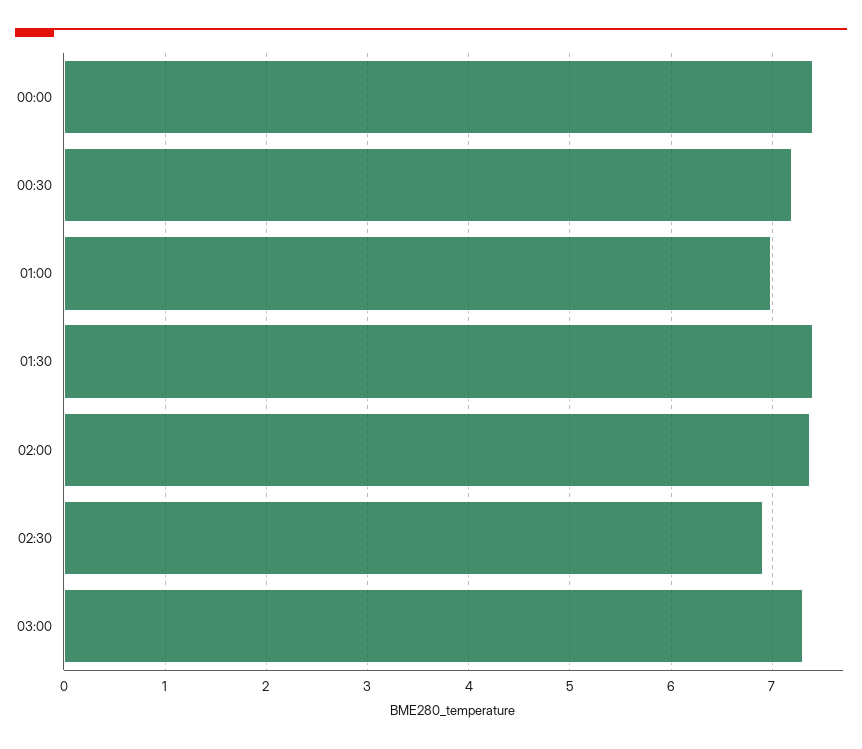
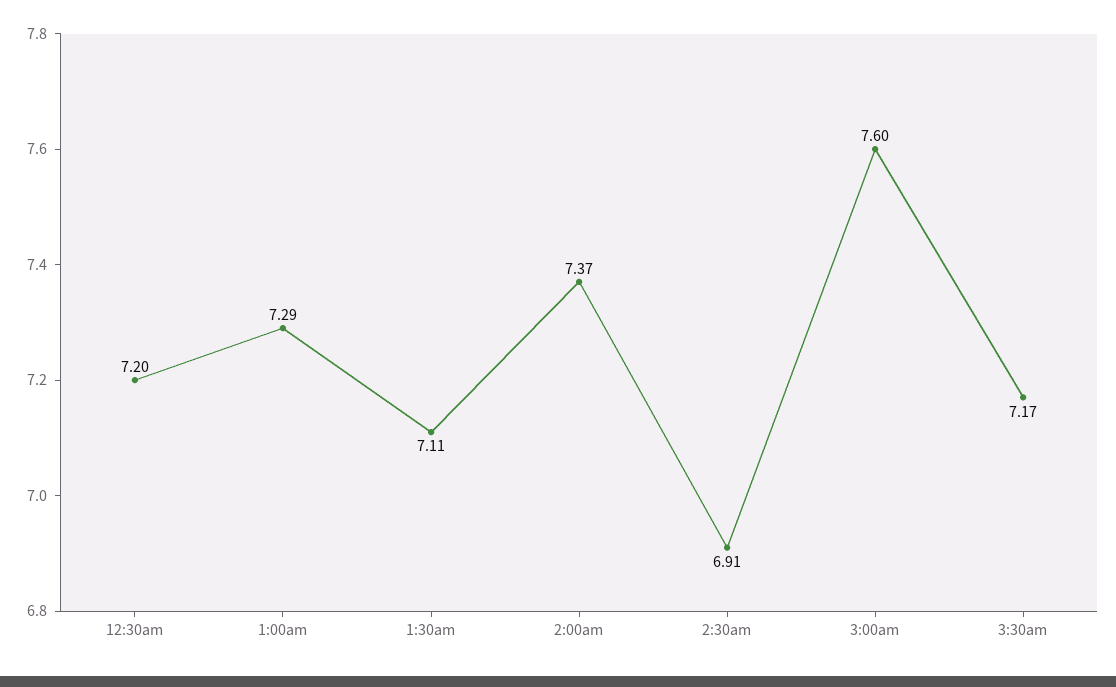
00:00: 7.4 -> none
01:00: 7 -> 7.29
01:30: 7.4 -> 7.11
03:00: 7.3 -> 7.6
3:30am: none -> 7.17

